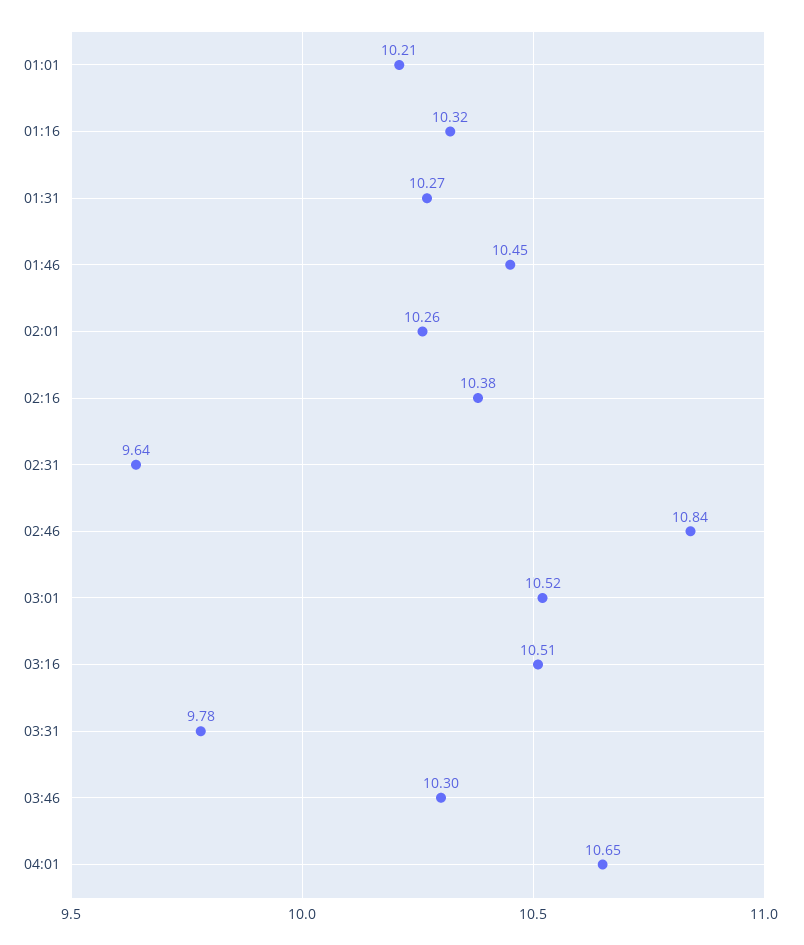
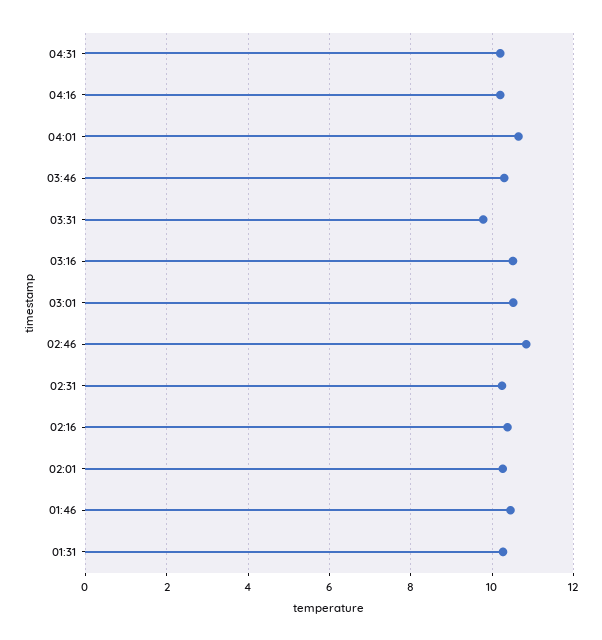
01:01: 10.21 -> none
01:16: 10.32 -> none
02:31: 9.64 -> 10.2
04:31: none -> 10.2
04:16: none -> 10.2

